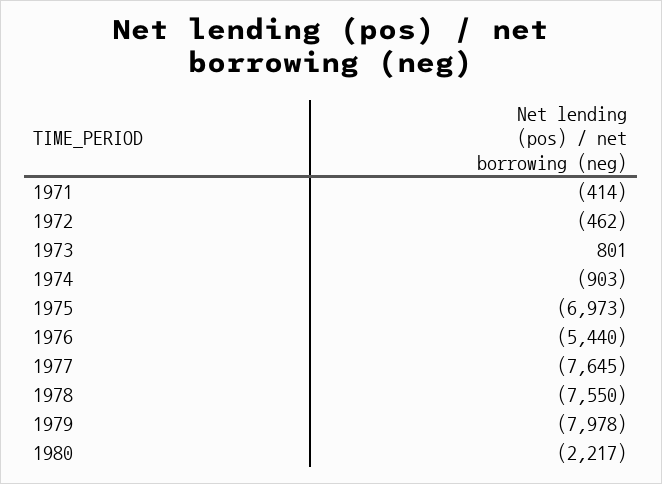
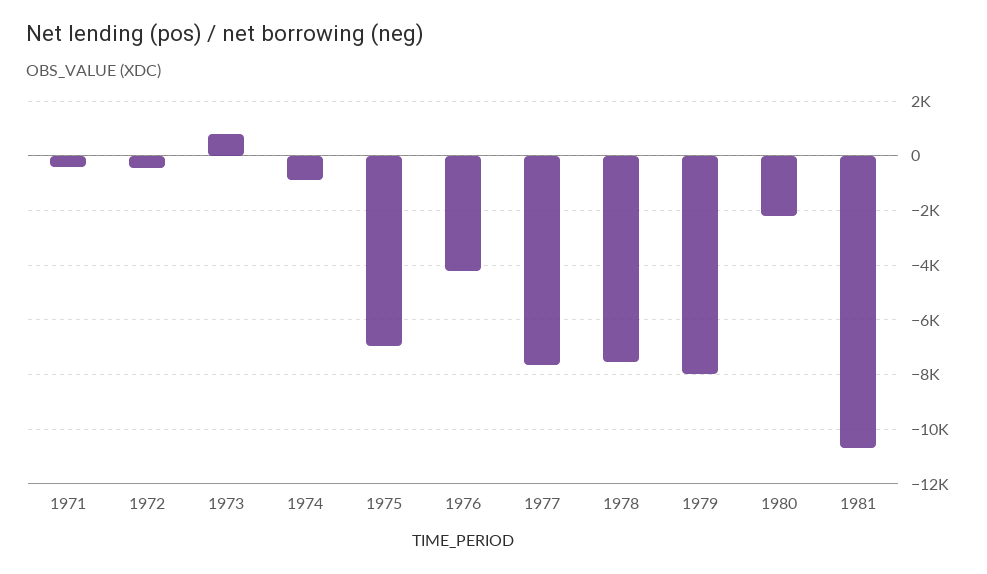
1976: -5440 -> -4250
1981: none -> -10750

